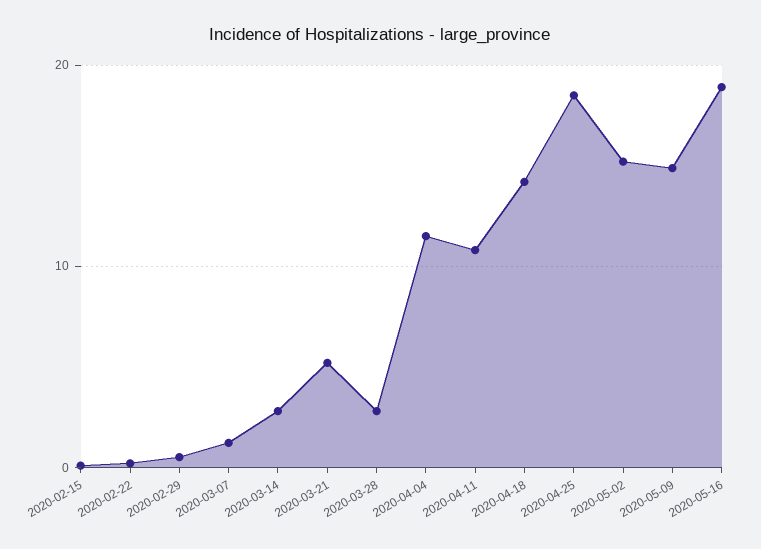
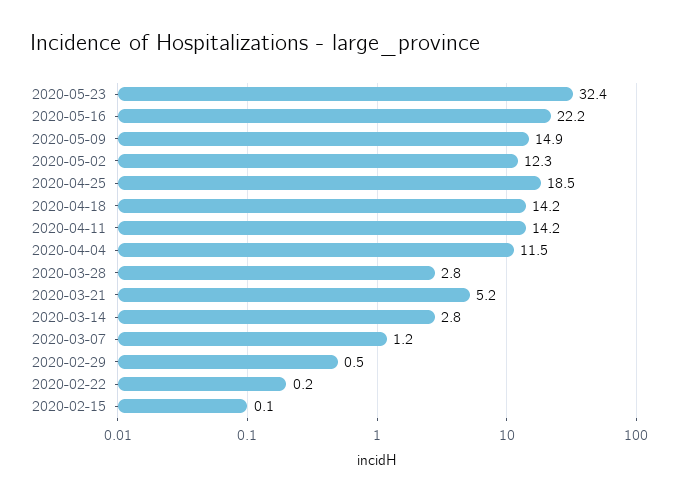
2020-04-11: 11 -> 14.2
2020-05-02: 15 -> 12.3
2020-05-16: 19 -> 22.2
2020-05-23: none -> 32.4

